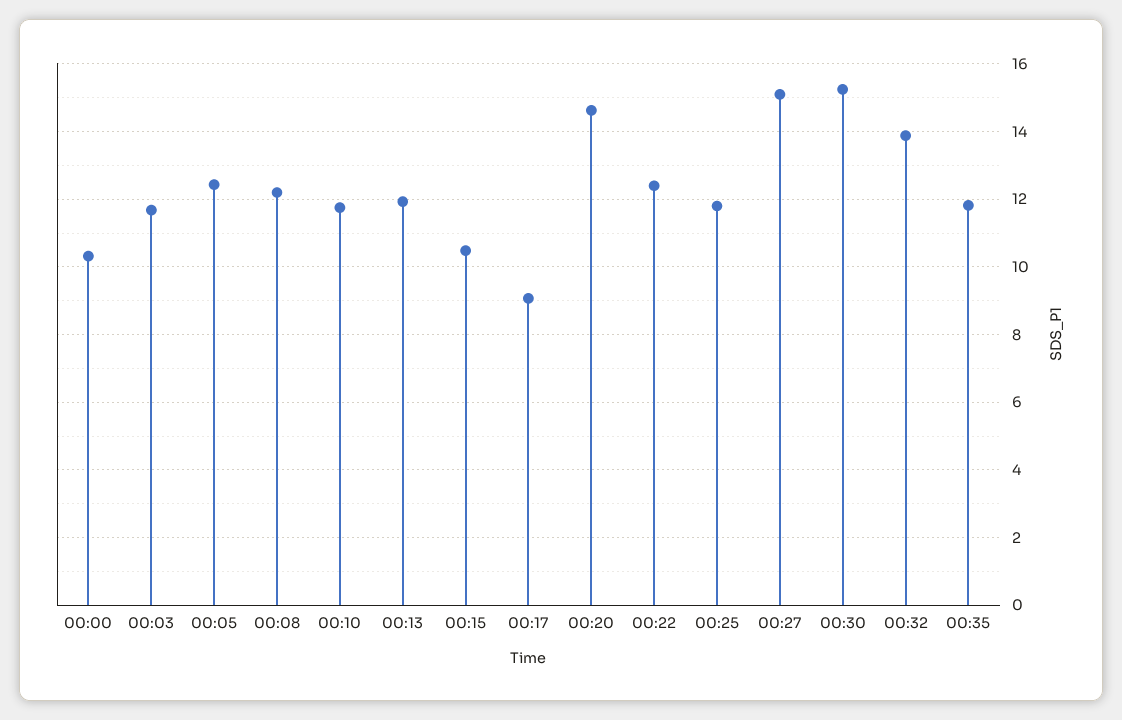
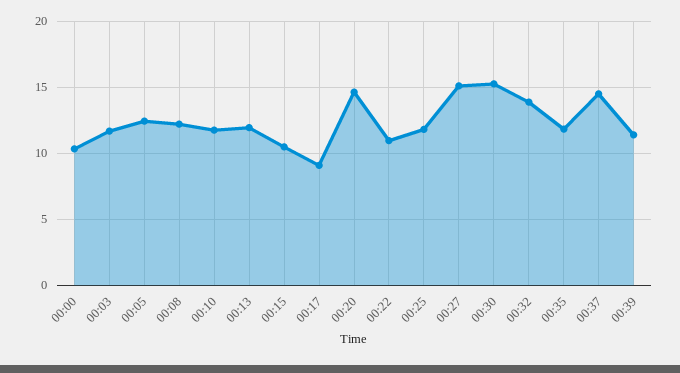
00:22: 12.4 -> 11
00:37: none -> 14.5
00:39: none -> 11.5

